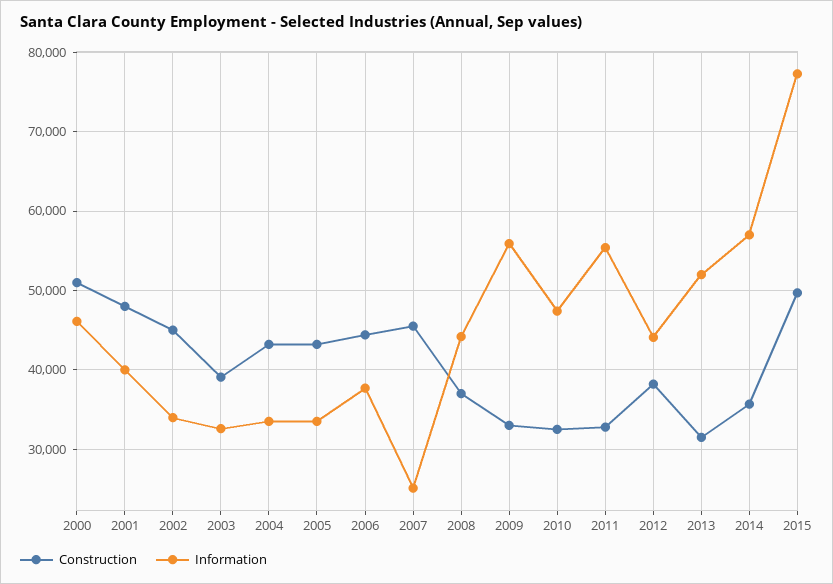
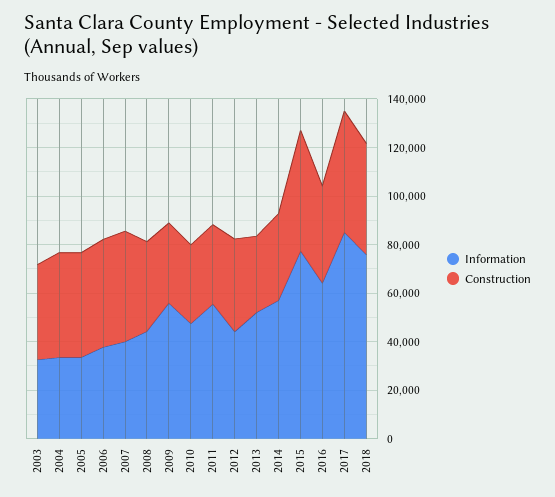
Construction, 2000: 51000 -> none
Information, 2000: 46000 -> none
Construction, 2001: 48000 -> none
Information, 2001: 40000 -> none
Construction, 2002: 45000 -> none
Information, 2002: 34000 -> none
Information, 2007: 25000 -> 40000
Information, 2016: none -> 65000
Construction, 2016: none -> 40000
Information, 2017: none -> 85000
Construction, 2017: none -> 50000
Information, 2018: none -> 75000
Construction, 2018: none -> 45000

